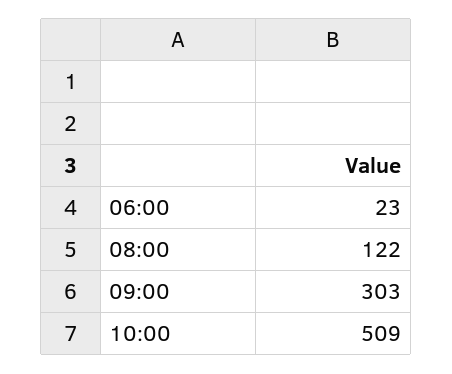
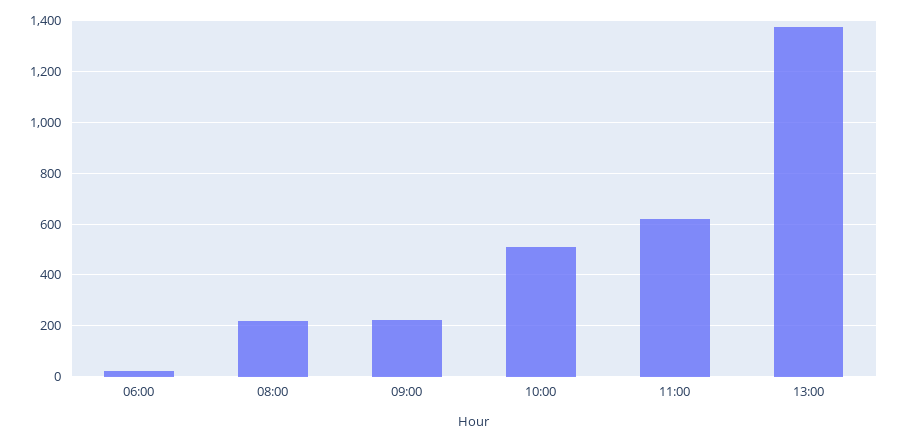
08:00: 122 -> 225
09:00: 303 -> 225
11:00: none -> 625
13:00: none -> 1375

